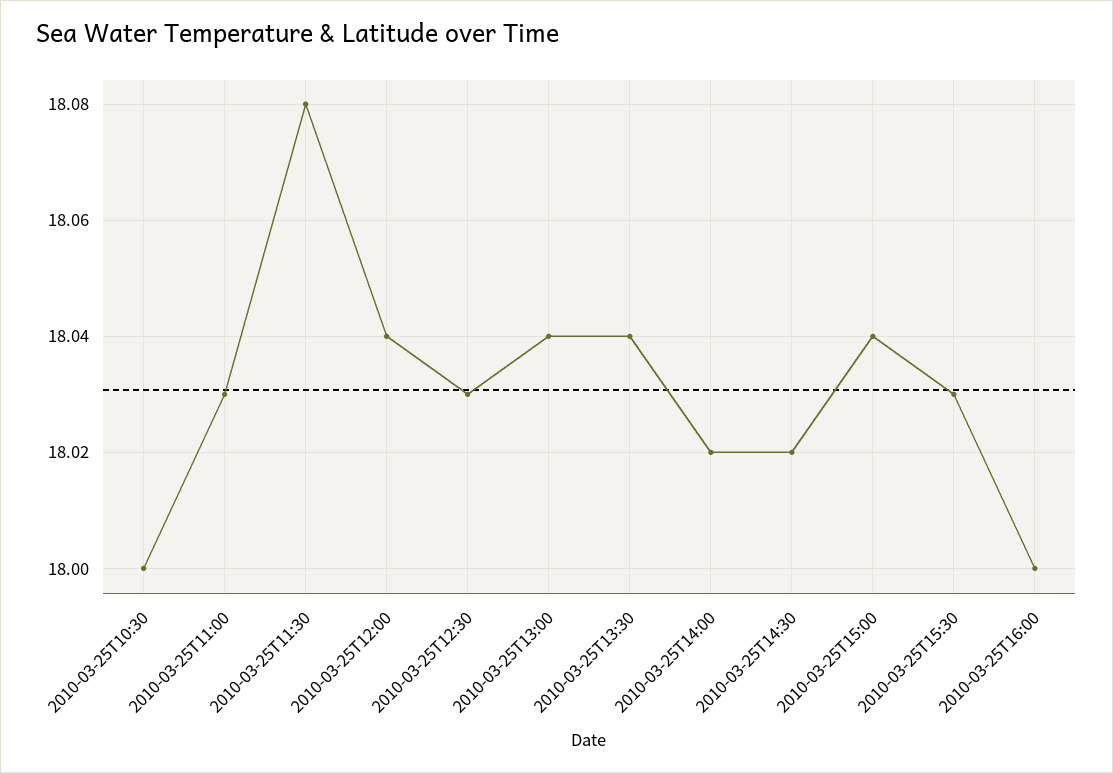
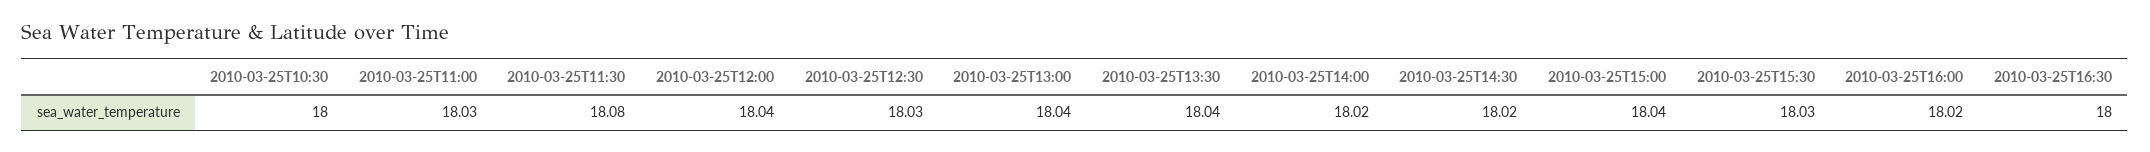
2010-03-25T16:00: 18 -> 18.02
2010-03-25T16:30: none -> 18

